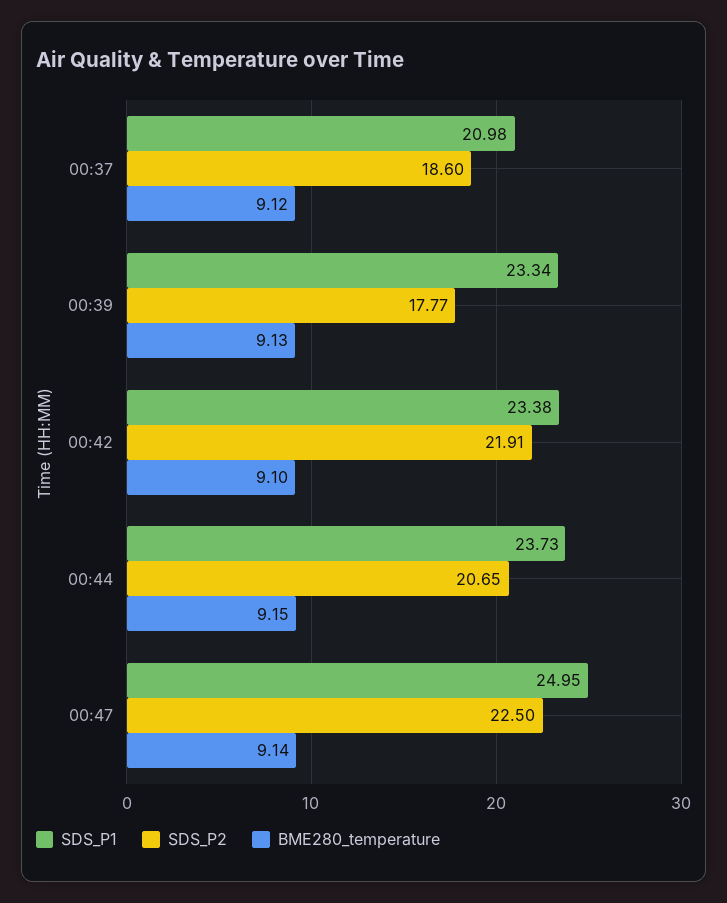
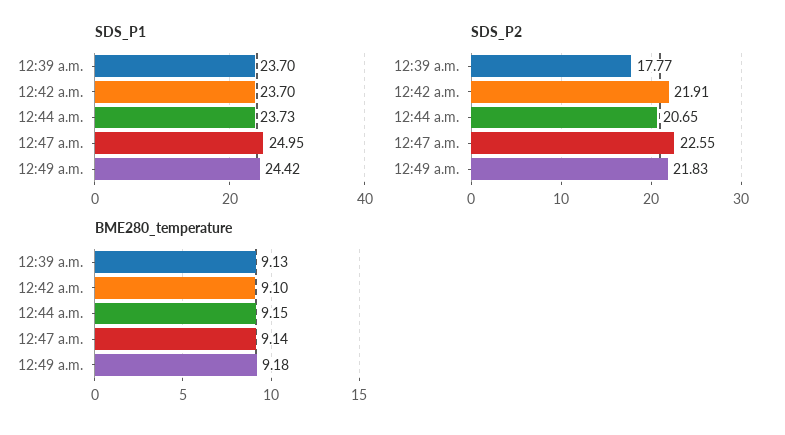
SDS_P1, 00:37: 20.98 -> none
SDS_P2, 00:37: 18.6 -> none
BME280_temperature, 00:37: 9.12 -> none
SDS_P1, 00:39: 23.34 -> 23.7
SDS_P1, 00:42: 23.38 -> 23.7
SDS_P2, 00:47: 22.5 -> 22.55
SDS_P1, 12:49 a.m.: none -> 24.42
SDS_P2, 12:49 a.m.: none -> 21.83
BME280_temperature, 12:49 a.m.: none -> 9.18

